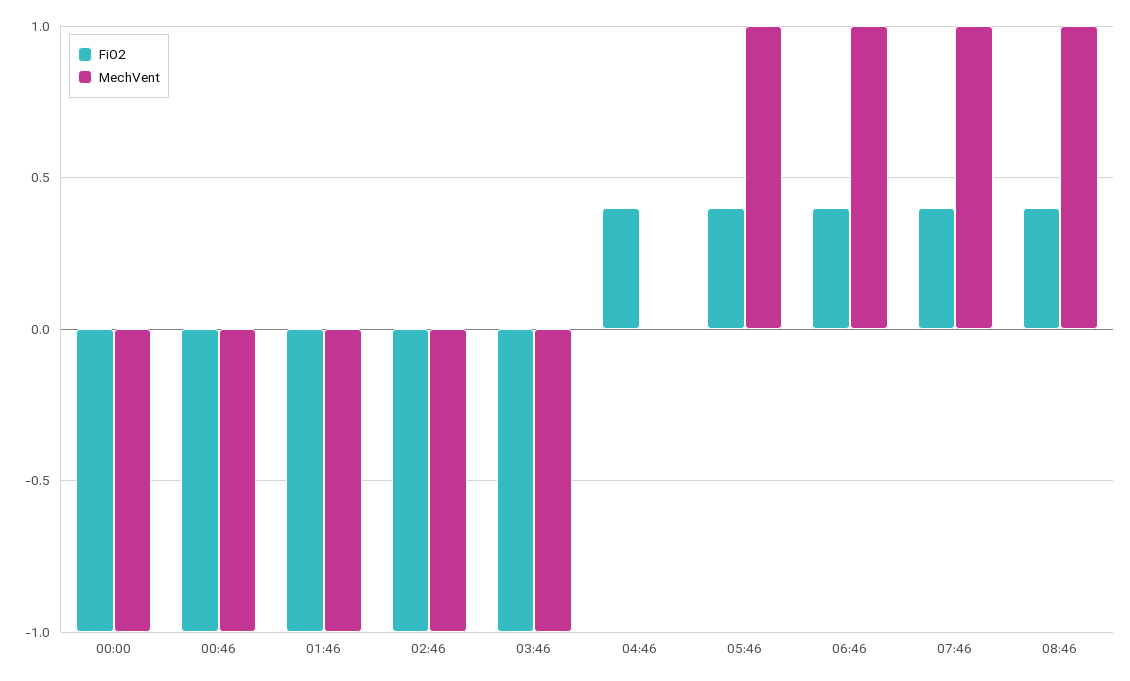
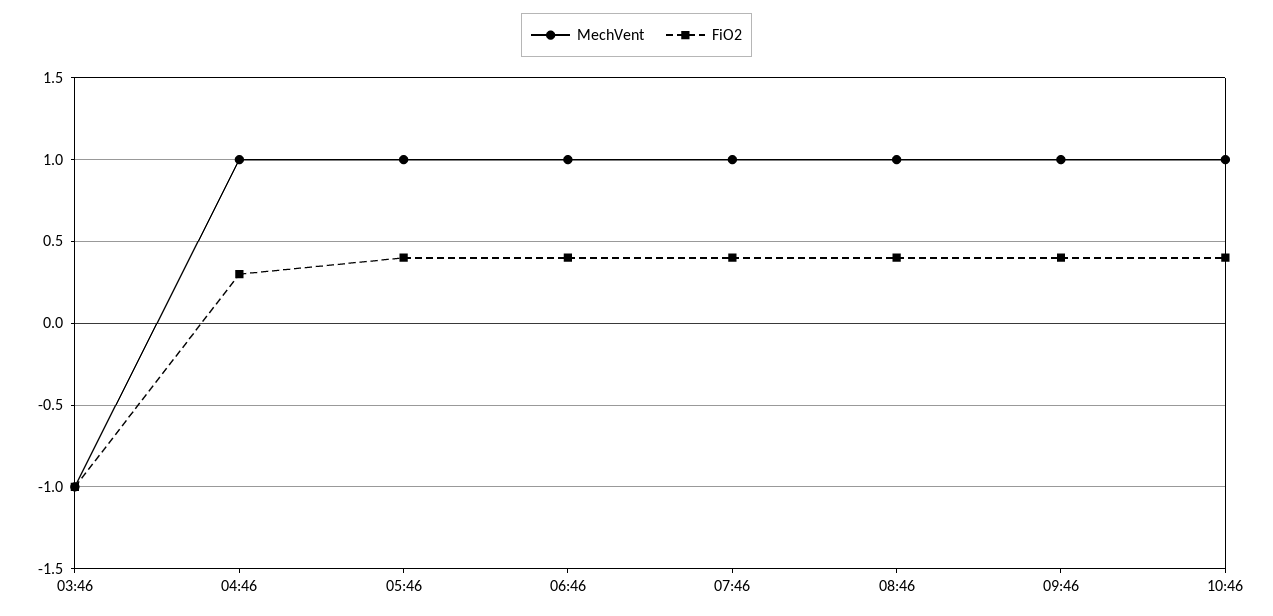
FiO2, 00:00: -1 -> none
MechVent, 00:00: -1 -> none
FiO2, 00:46: -1 -> none
MechVent, 00:46: -1 -> none
FiO2, 01:46: -1 -> none
MechVent, 01:46: -1 -> none
FiO2, 02:46: -1 -> none
MechVent, 02:46: -1 -> none
FiO2, 04:46: 0.4 -> 0.3
MechVent, 04:46: 0 -> 1
MechVent, 09:46: none -> 1
FiO2, 09:46: none -> 0.4
MechVent, 10:46: none -> 1
FiO2, 10:46: none -> 0.4

